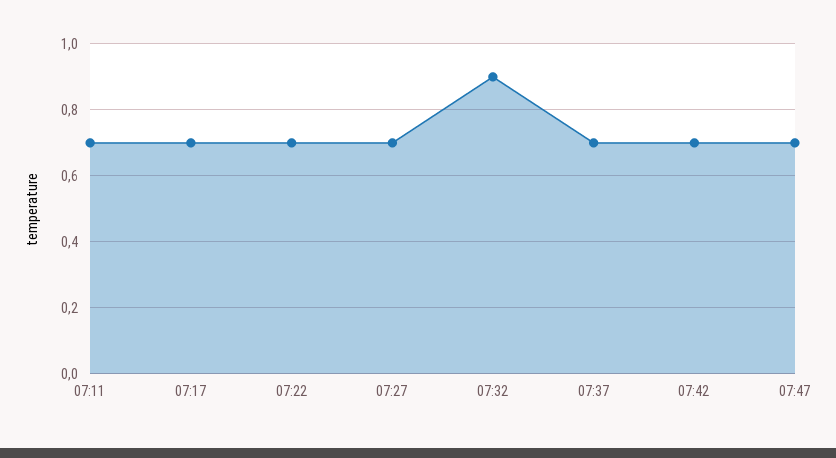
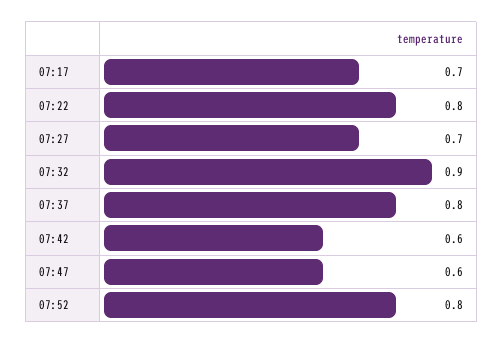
07:11: 0.7 -> none
07:22: 0.7 -> 0.8
07:37: 0.7 -> 0.8
07:42: 0.7 -> 0.6
07:47: 0.7 -> 0.6
07:52: none -> 0.8

